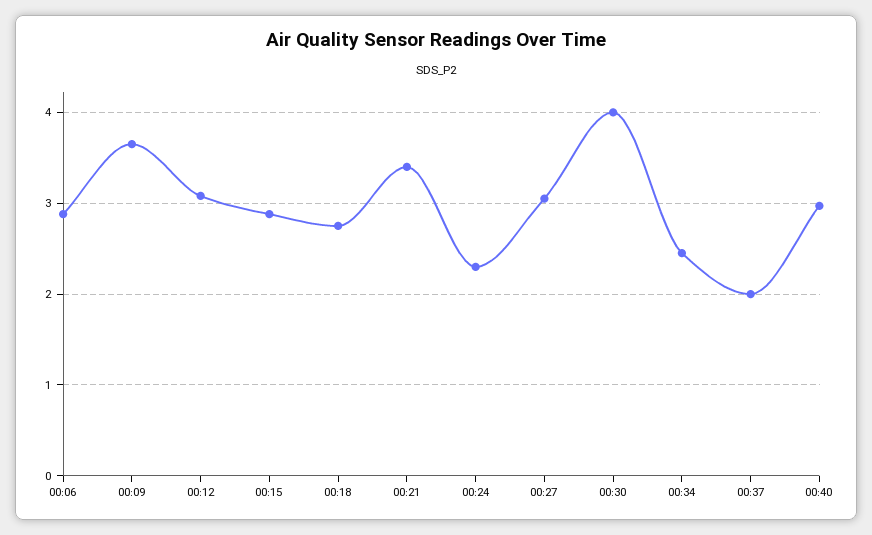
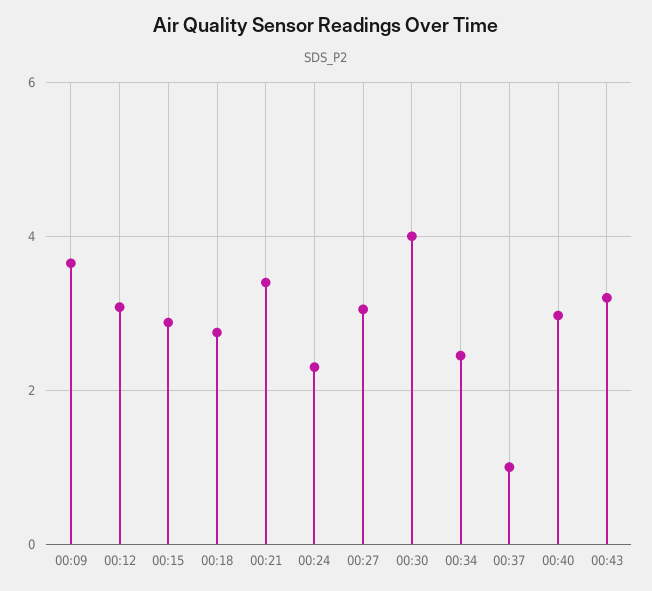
00:06: 2.9 -> none
00:37: 2 -> 1
00:43: none -> 3.2

